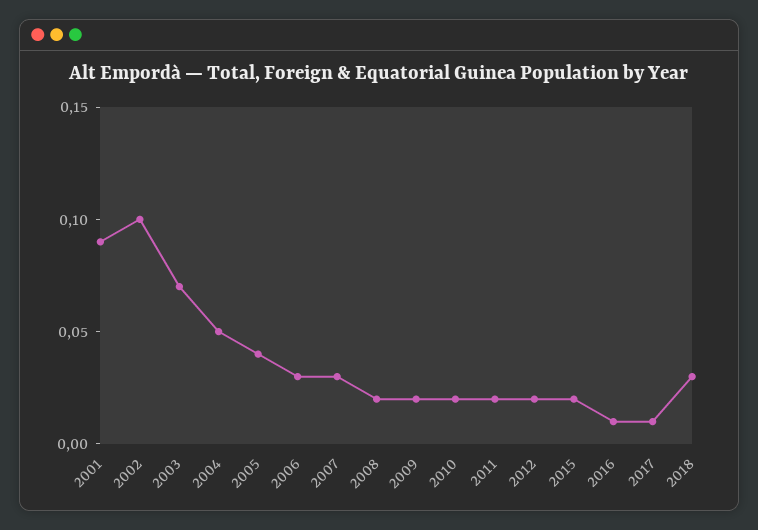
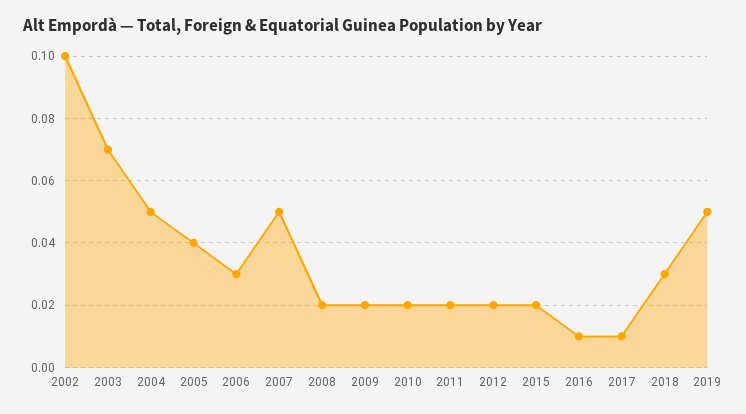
2001: 0.09 -> none
2007: 0.03 -> 0.05
2019: none -> 0.05

